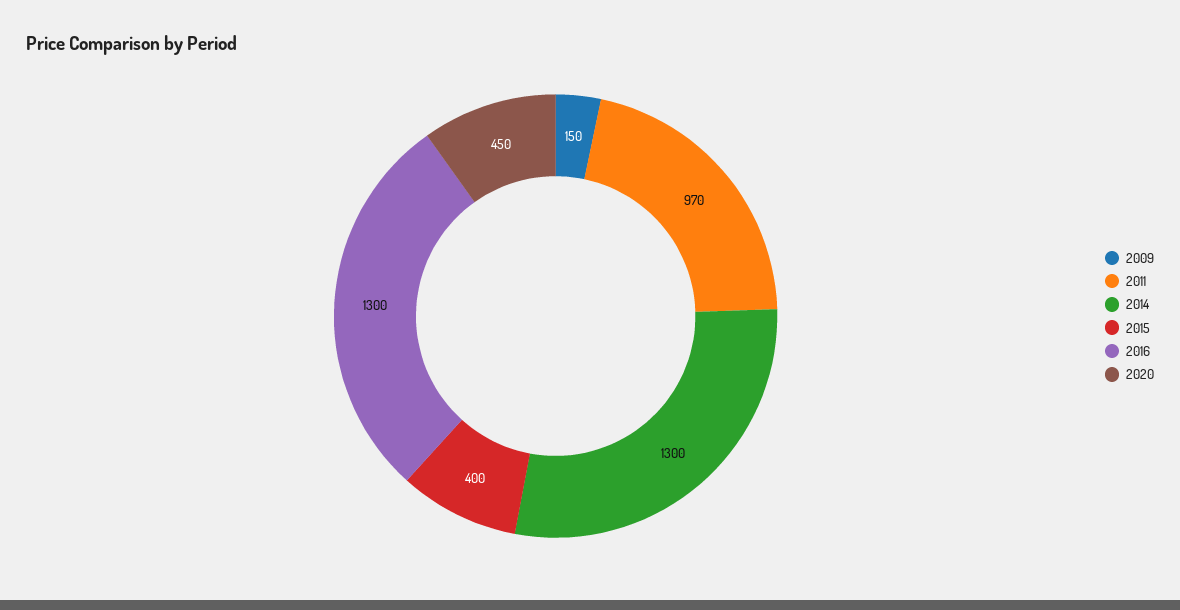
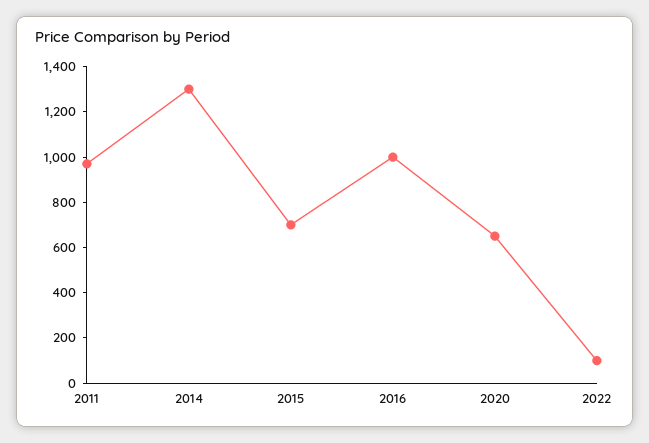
2009: 150 -> none
2015: 400 -> 700
2016: 1300 -> 1000
2020: 450 -> 650
2022: none -> 100

